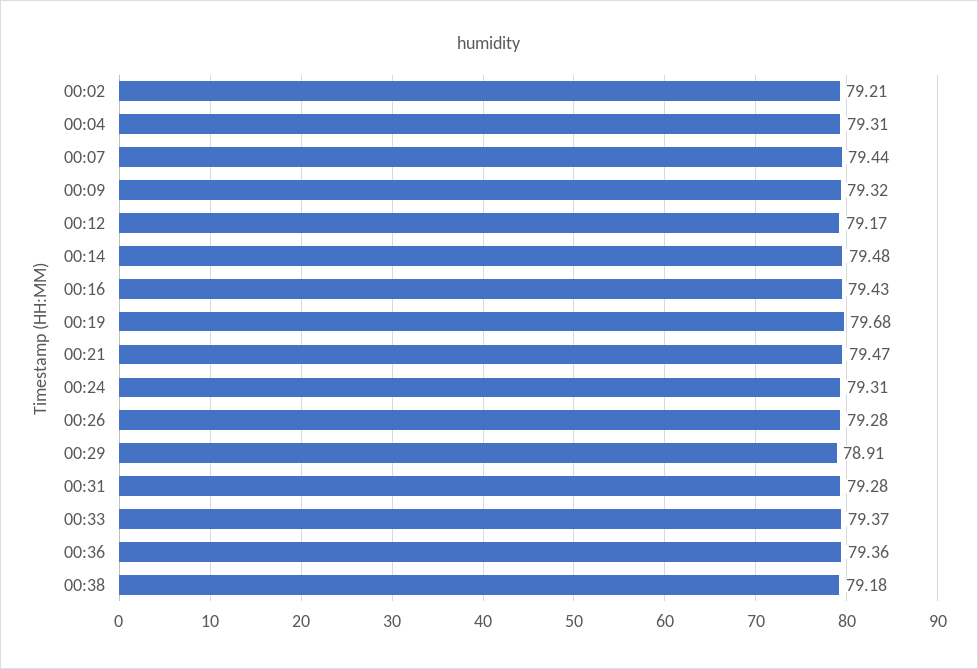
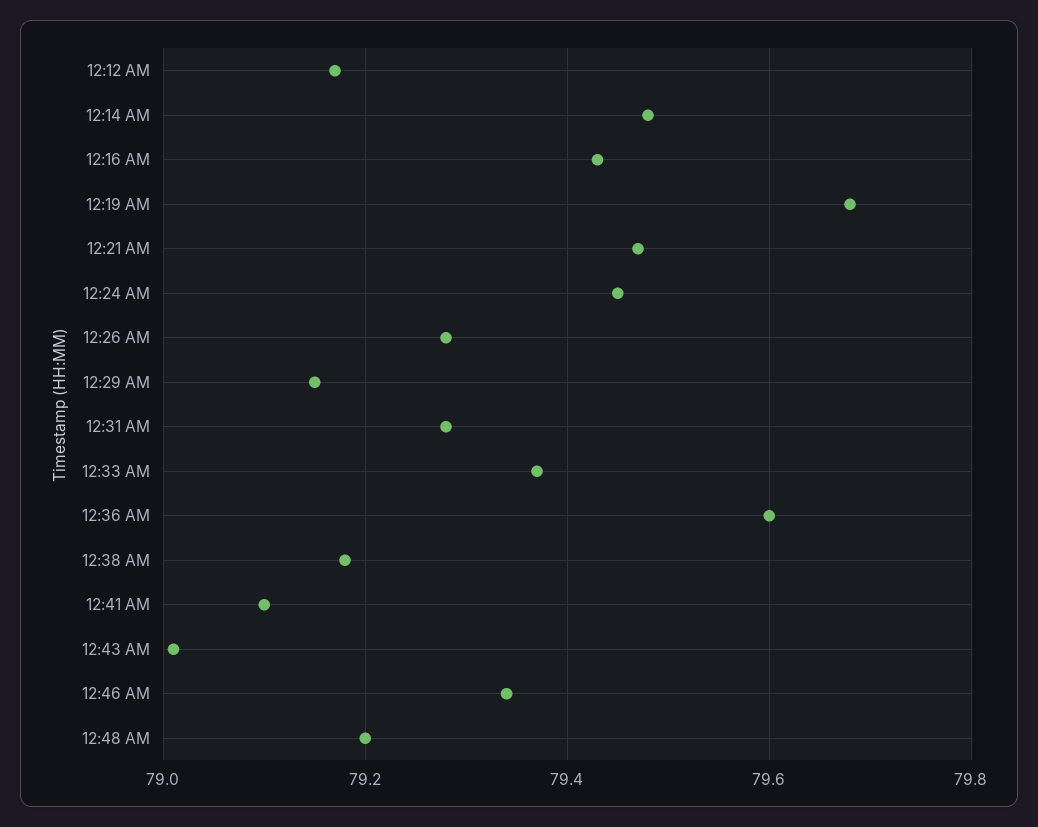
00:02: 79.21 -> none
00:04: 79.31 -> none
00:07: 79.44 -> none
00:09: 79.32 -> none
00:24: 79.31 -> 79.45
00:29: 78.91 -> 79.15
00:36: 79.36 -> 79.6
12:41 AM: none -> 79.1
12:43 AM: none -> 79
12:46 AM: none -> 79.35
12:48 AM: none -> 79.2

